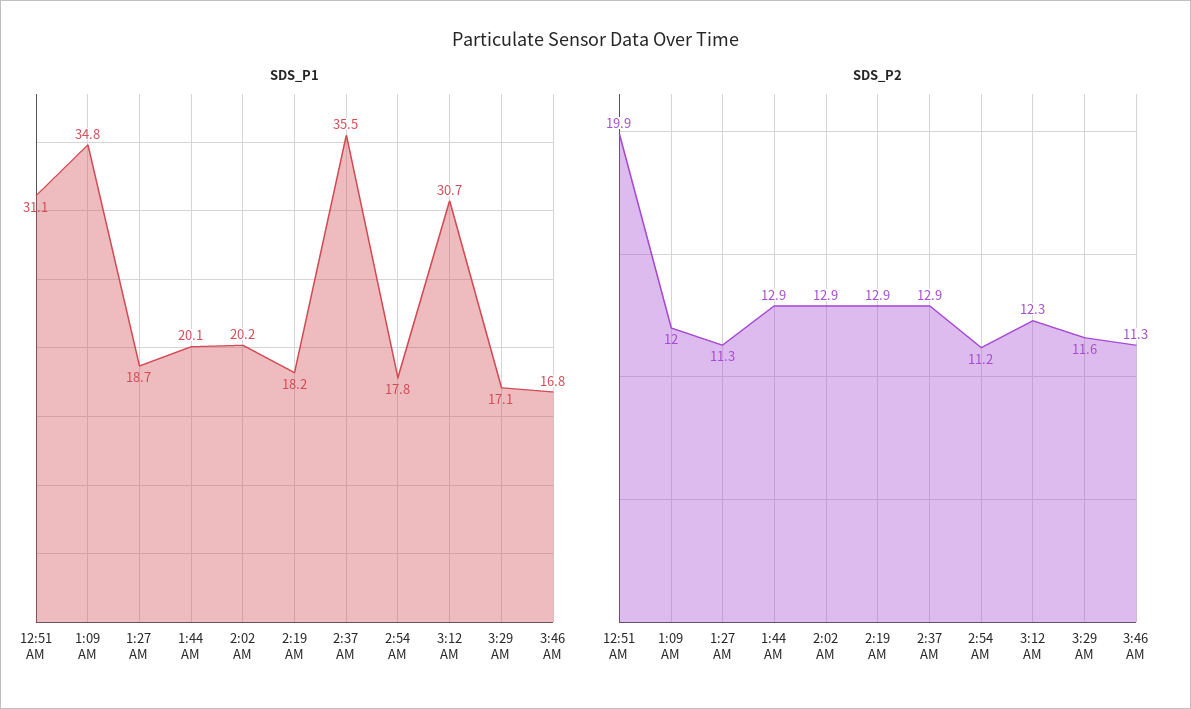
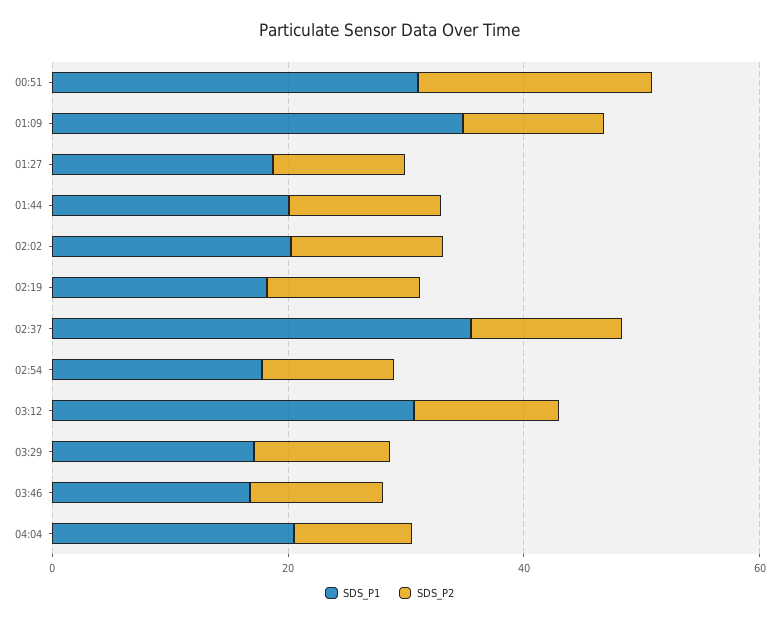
SDS_P1, 04:04: none -> 20
SDS_P2, 04:04: none -> 10

